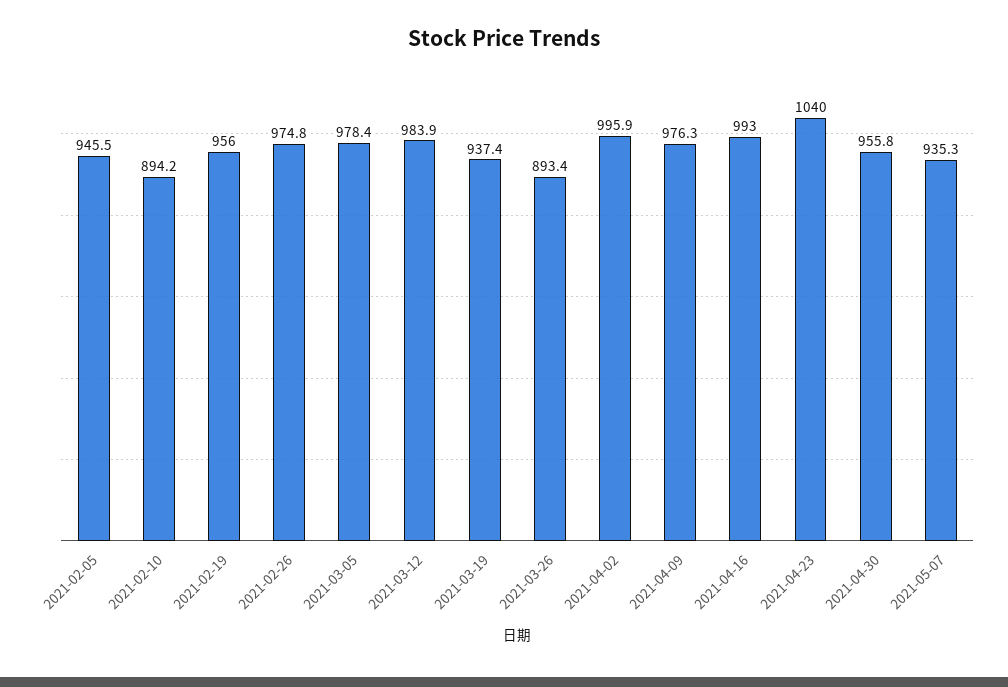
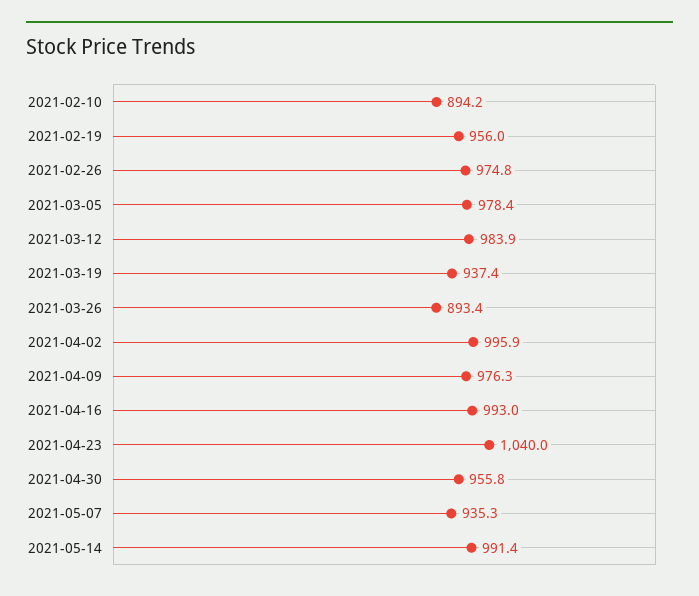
2021-02-05: 945.5 -> none
2021-05-14: none -> 991.4

